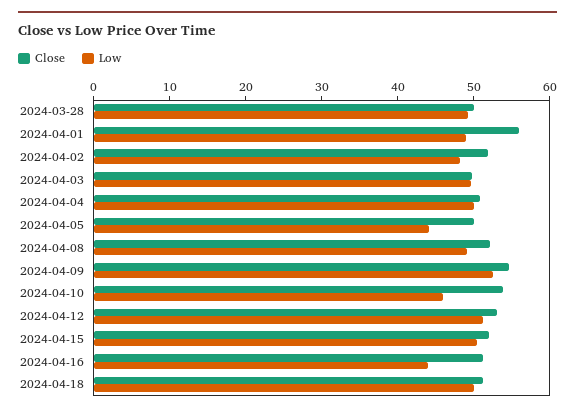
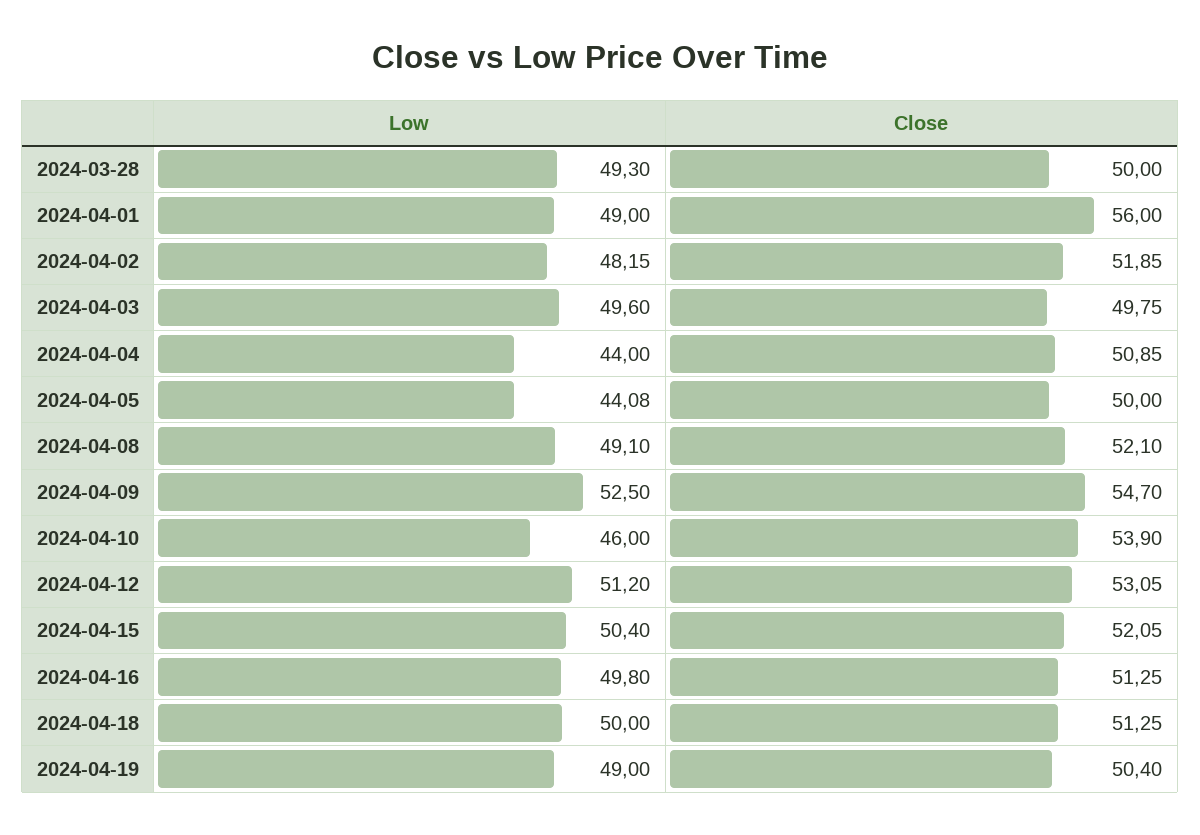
Low, 2024-04-04: 50 -> 44
Low, 2024-04-16: 44 -> 49.8
Low, 2024-04-19: none -> 49
Close, 2024-04-19: none -> 50.4

